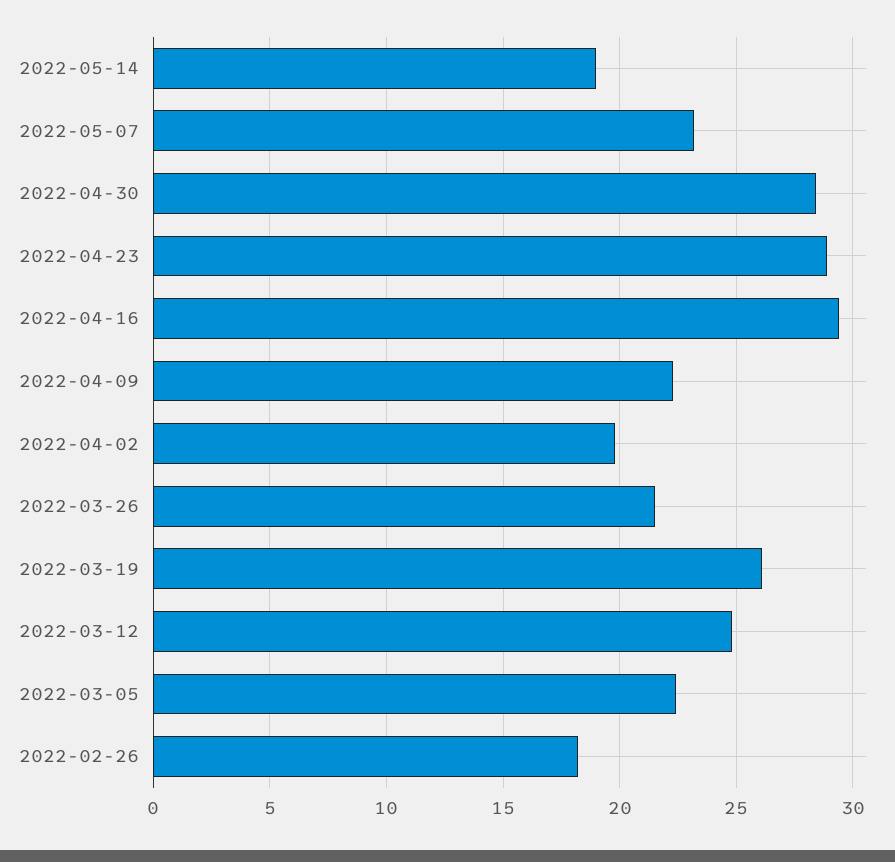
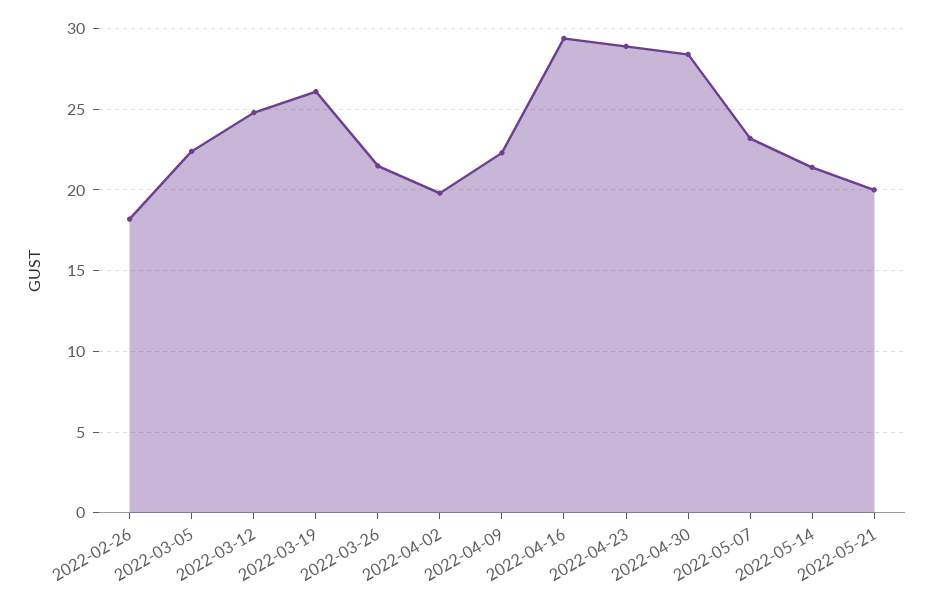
2022-05-14: 19 -> 21.5
2022-05-21: none -> 20

